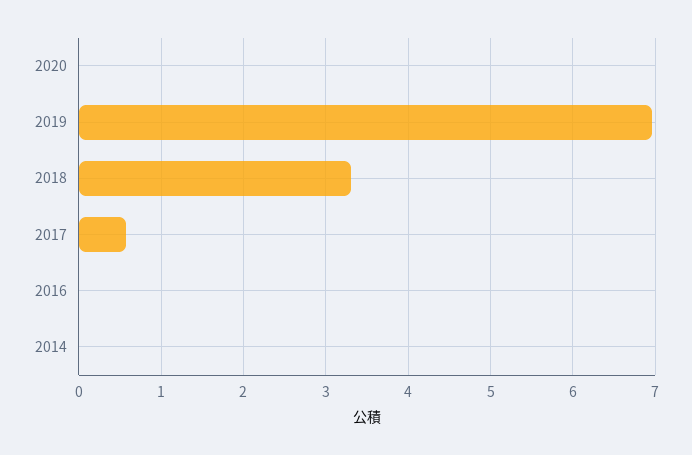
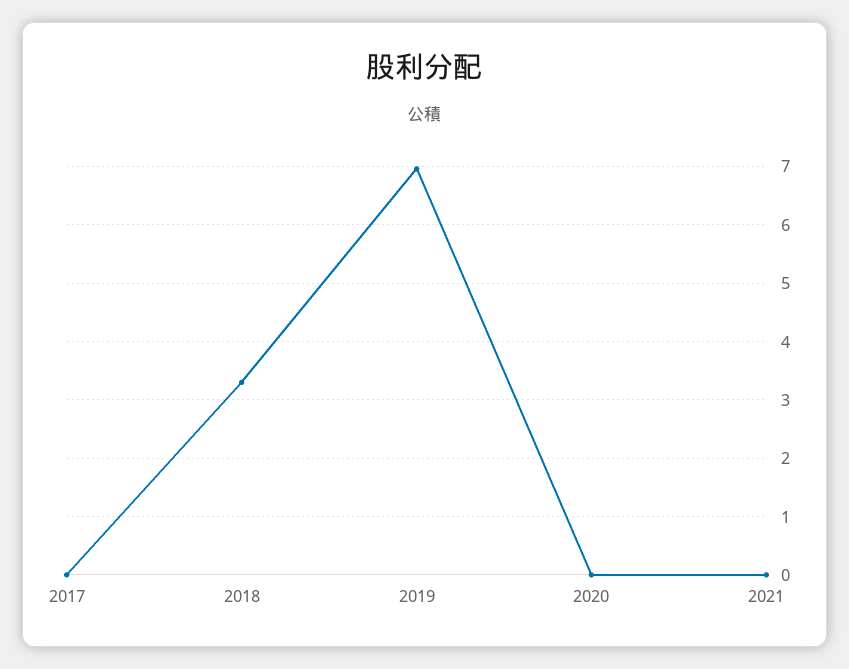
2017: 0.6 -> 0
2016: 0 -> none
2014: 0 -> none
2021: none -> 0

